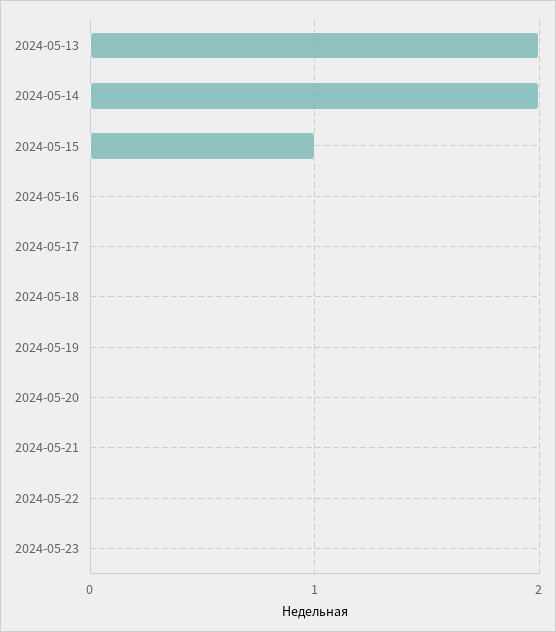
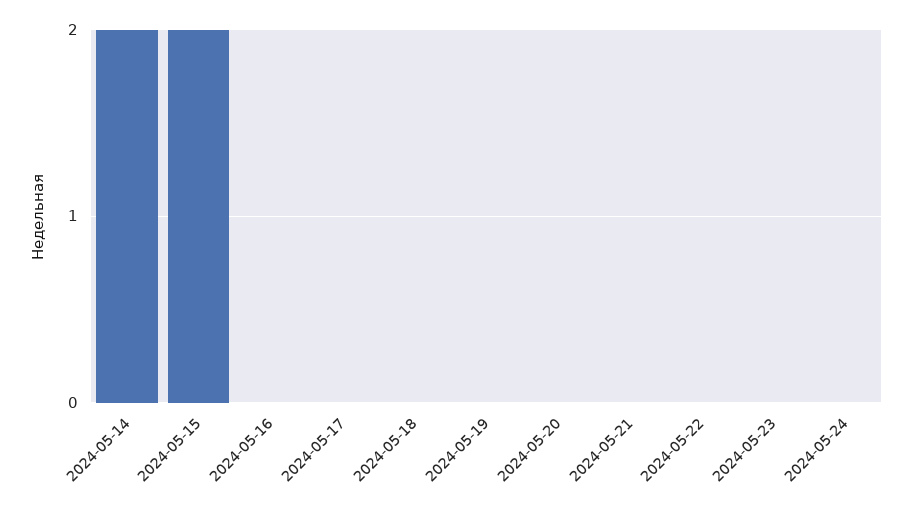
2024-05-13: 2 -> none
2024-05-15: 1 -> 2
2024-05-24: none -> 0

